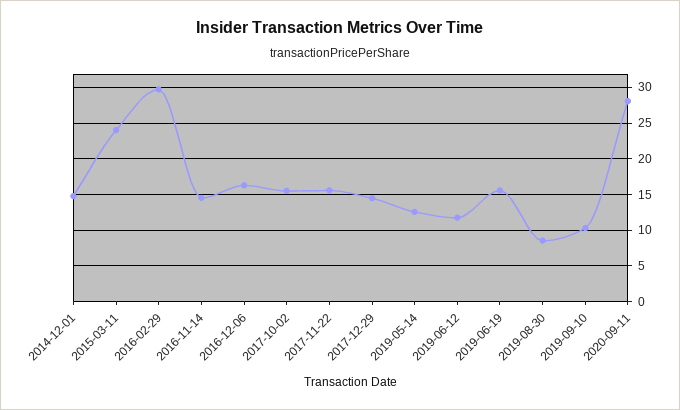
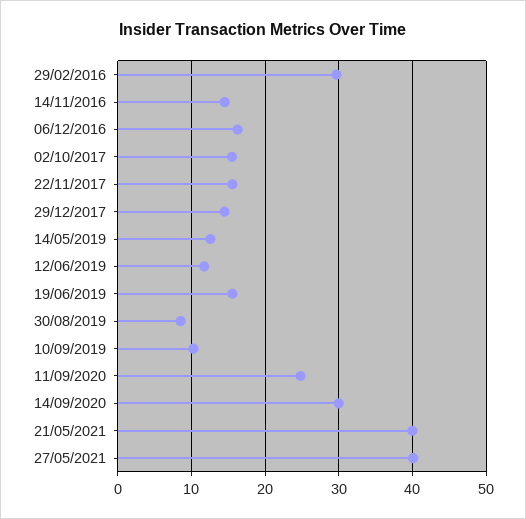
2014-12-01: 15 -> none
2015-03-11: 24 -> none
2020-09-11: 28 -> 25
14/09/2020: none -> 30
21/05/2021: none -> 40
27/05/2021: none -> 40

